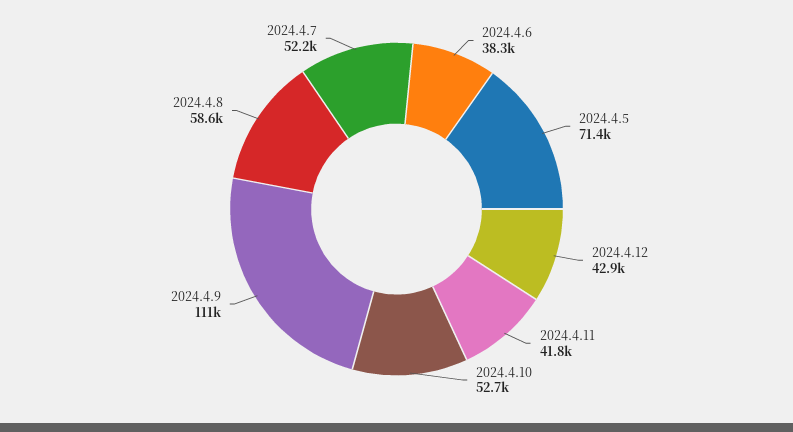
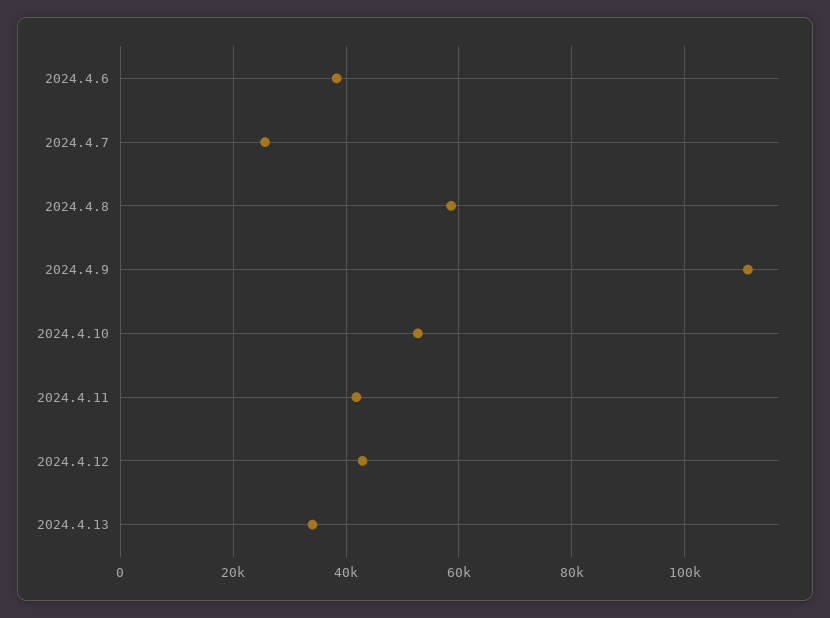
2024.4.5: 71400 -> none
2024.4.7: 52200 -> 26000
2024.4.13: none -> 34000

